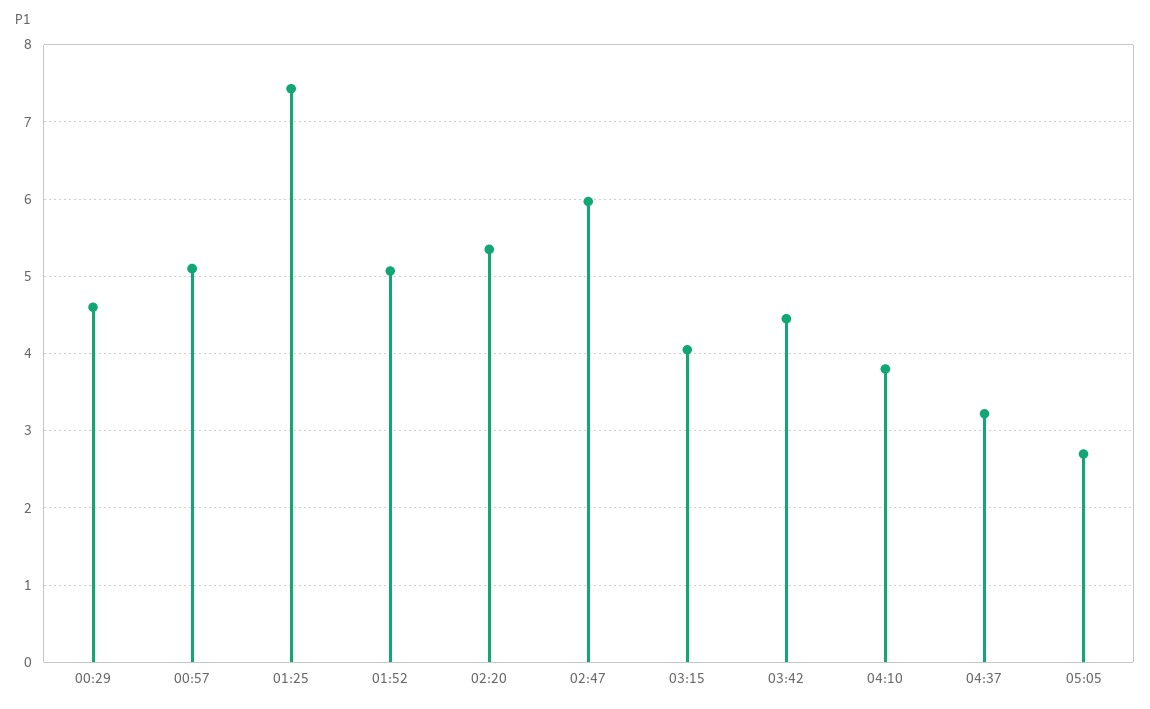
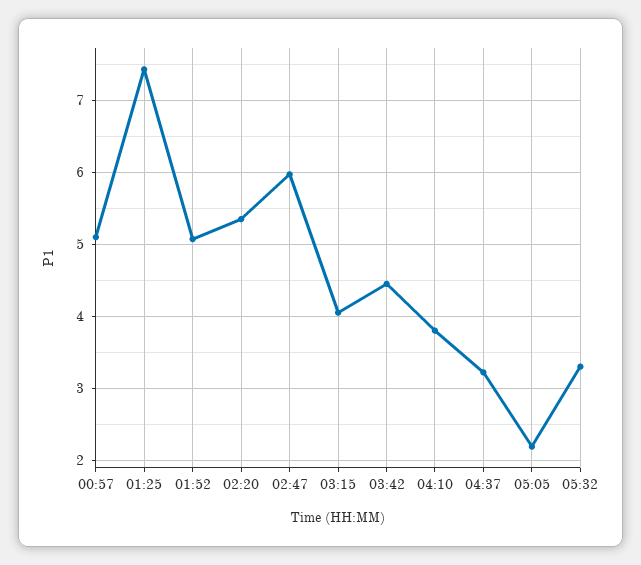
00:29: 4.6 -> none
05:05: 2.7 -> 2.2
05:32: none -> 3.3

